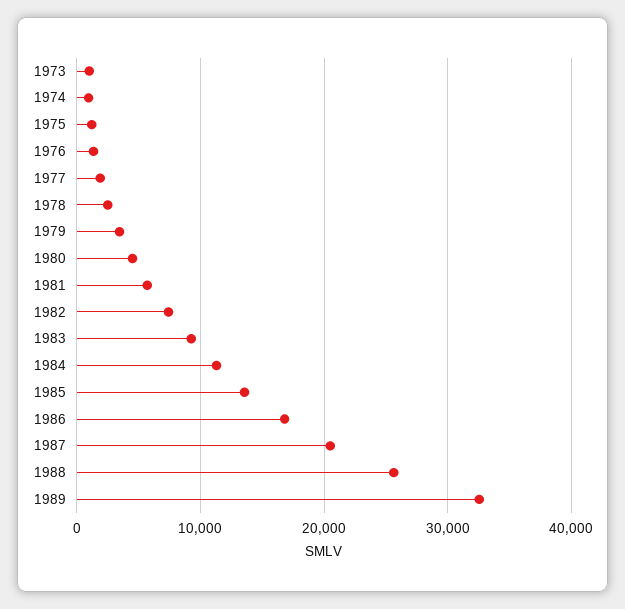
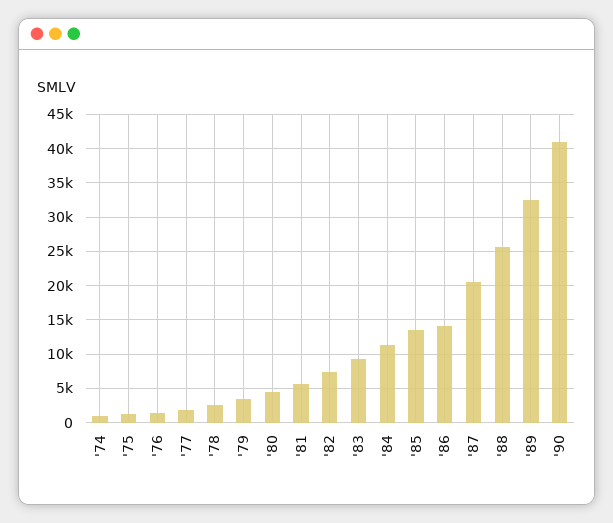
1973: 1000 -> none
1986: 17000 -> 14000
'90: none -> 41000

